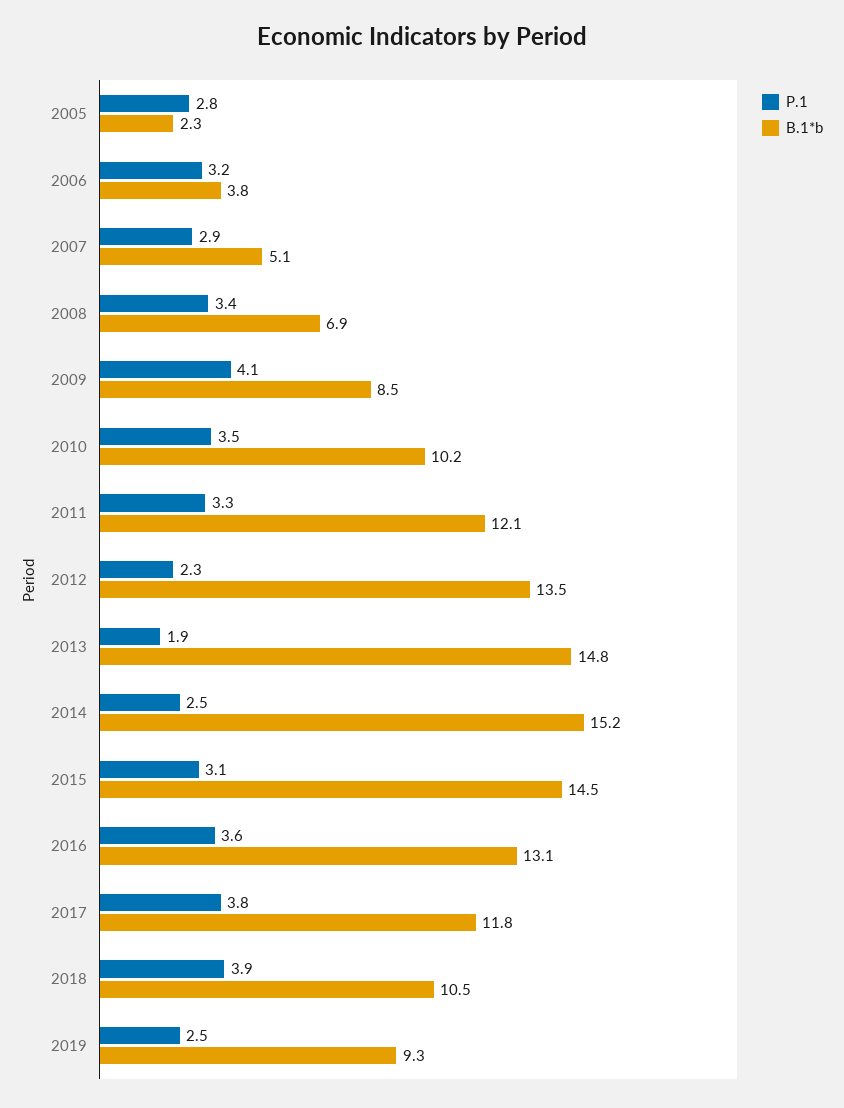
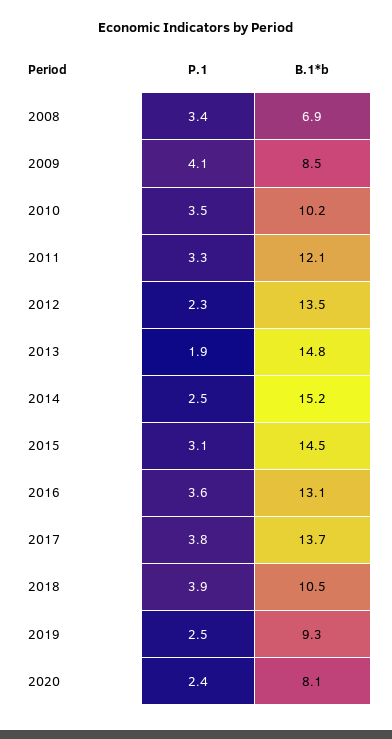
P.1, 2005: 2.8 -> none
B.1*b, 2005: 2.3 -> none
P.1, 2006: 3.2 -> none
B.1*b, 2006: 3.8 -> none
P.1, 2007: 2.9 -> none
B.1*b, 2007: 5.1 -> none
B.1*b, 2017: 11.8 -> 13.7
P.1, 2020: none -> 2.4
B.1*b, 2020: none -> 8.1

